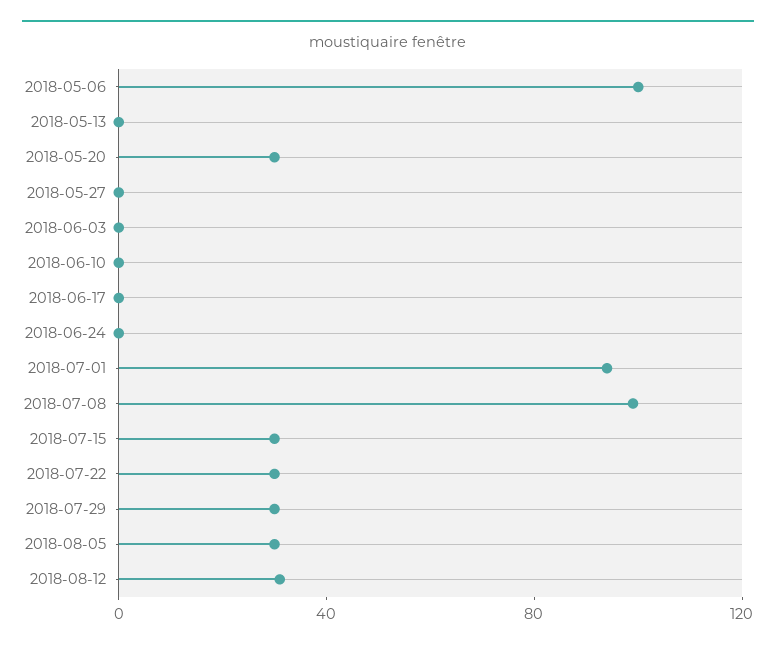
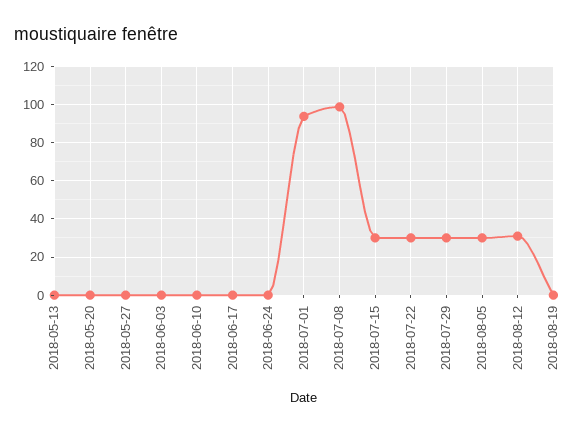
2018-05-06: 100 -> none
2018-05-20: 30 -> 0
2018-08-19: none -> 0

